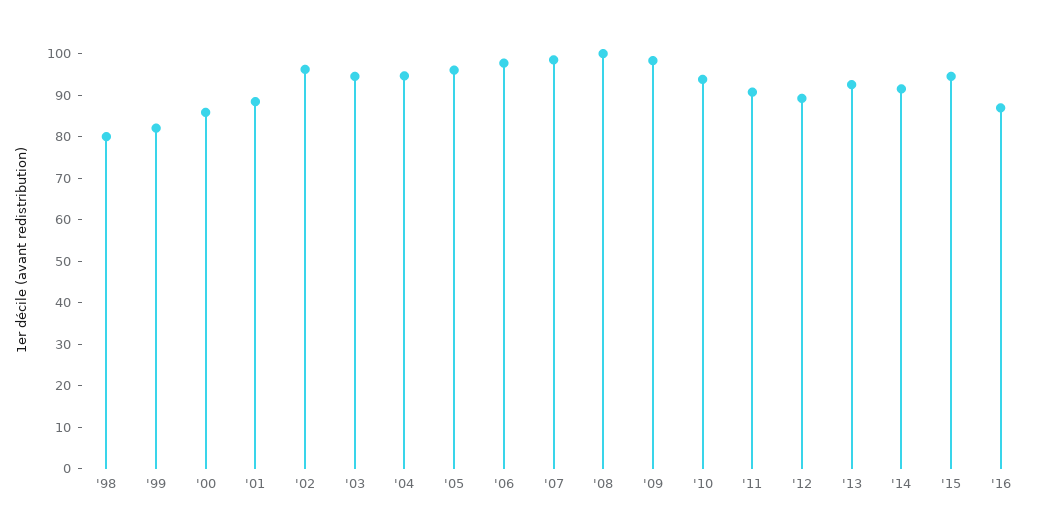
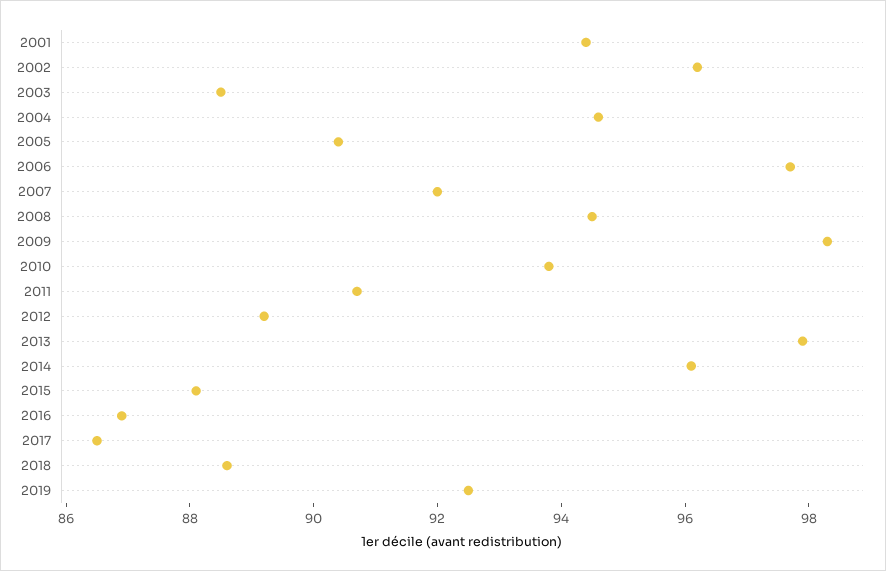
'98: 80 -> none
'99: 82 -> none
'00: 86 -> none
'01: 88 -> 94.5
'03: 94 -> 88.5
'05: 96 -> 90.5
'07: 98 -> 92
'08: 100 -> 94.5
'13: 92 -> 98
'14: 92 -> 96
'15: 94 -> 88
2017: none -> 86.5
2018: none -> 88.5
2019: none -> 92.5

